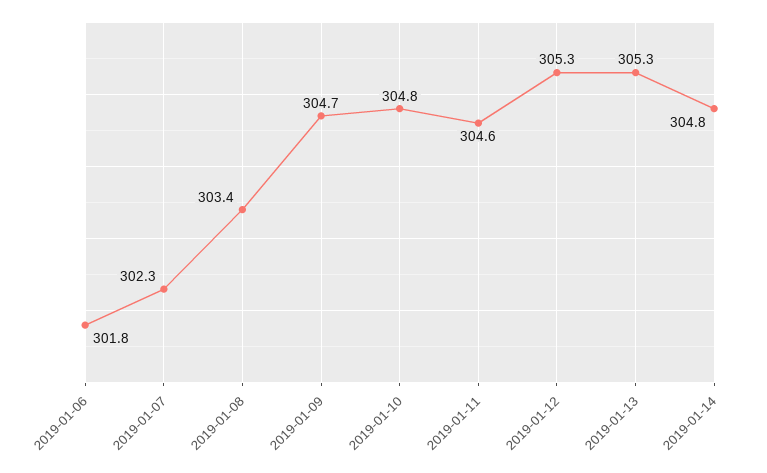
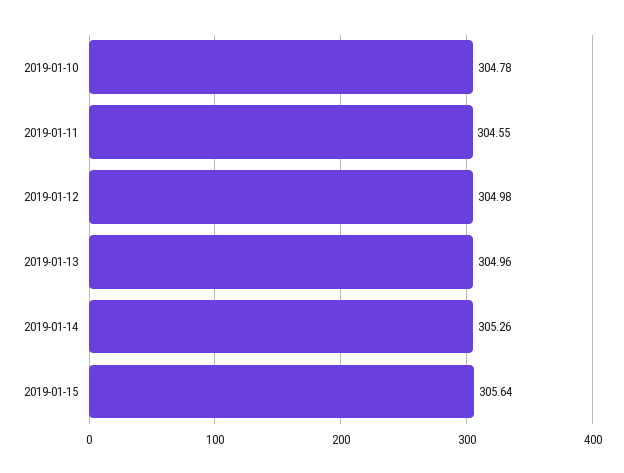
2019-01-06: 301.8 -> none
2019-01-07: 302.3 -> none
2019-01-08: 303.4 -> none
2019-01-09: 304.7 -> none
2019-01-12: 305.3 -> 304.98
2019-01-13: 305.3 -> 304.96
2019-01-14: 304.8 -> 305.26
2019-01-15: none -> 305.64

